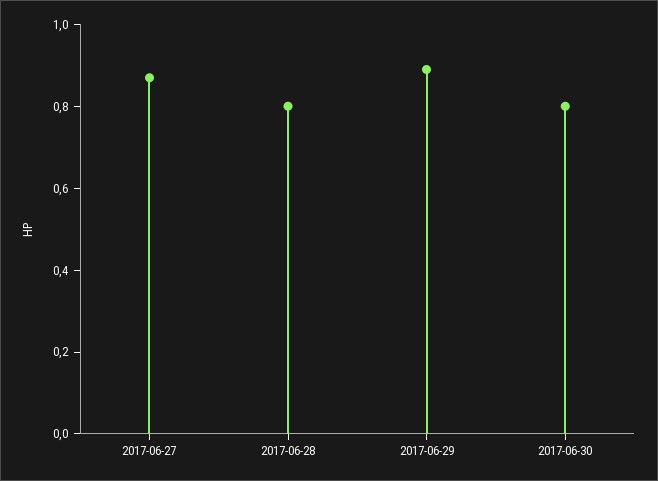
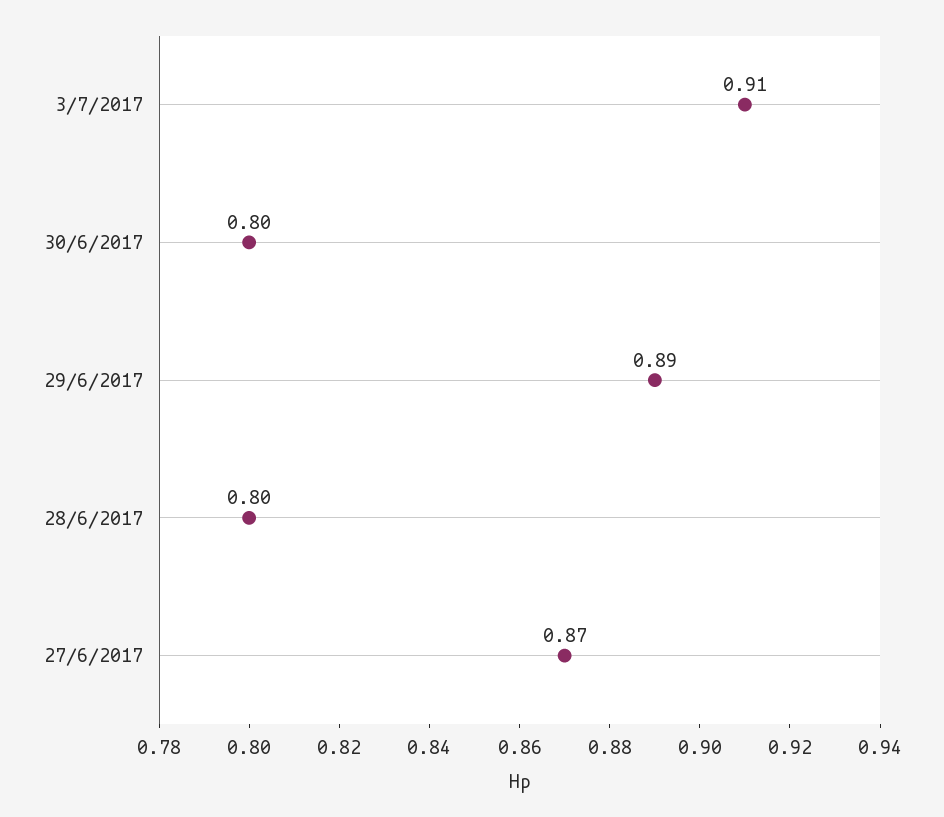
3/7/2017: none -> 0.91

